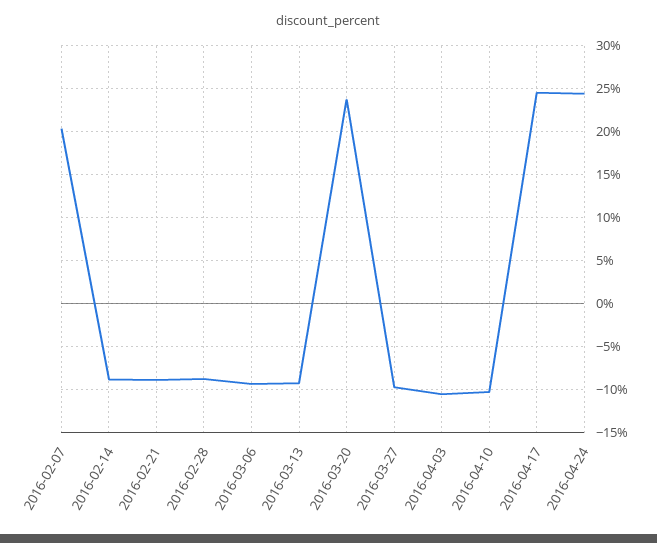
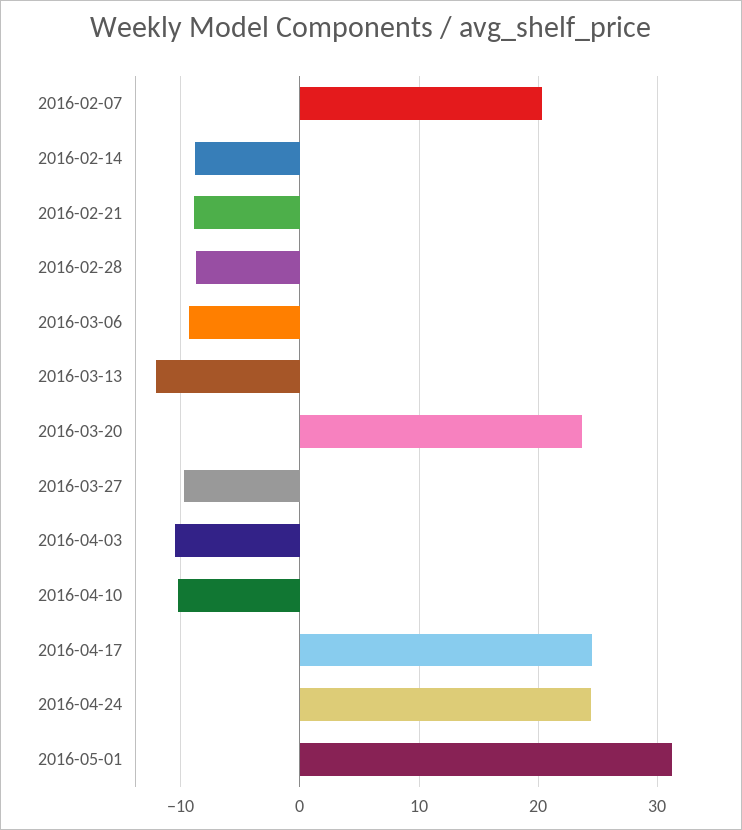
2016-03-13: -9 -> -12
2016-05-01: none -> 31

